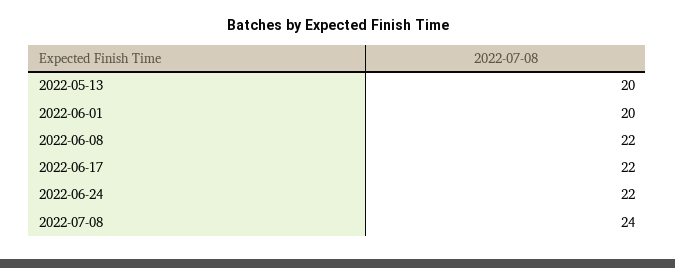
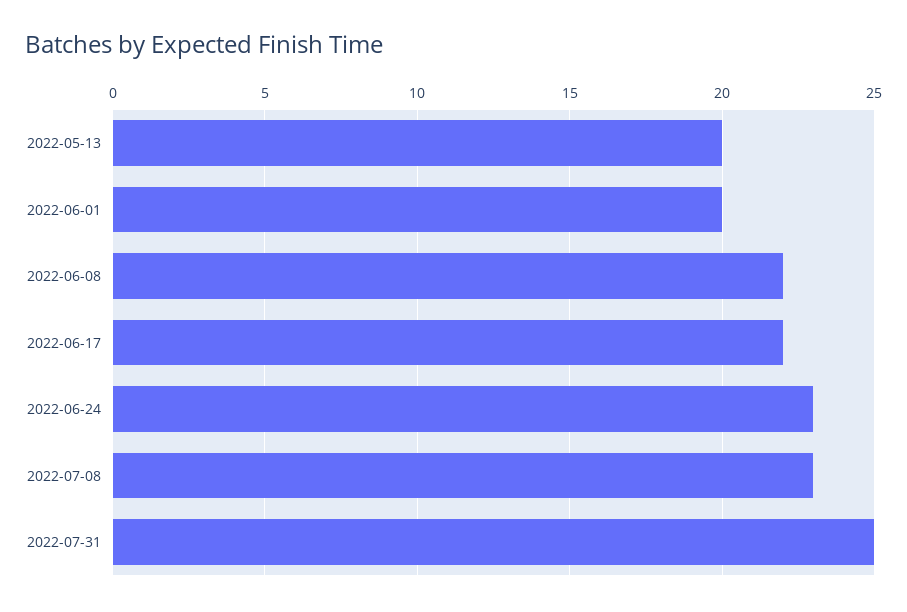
2022-06-24: 22 -> 23
2022-07-08: 24 -> 23
2022-07-31: none -> 25

